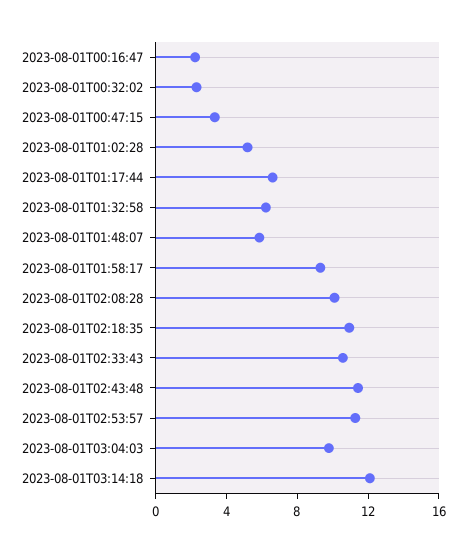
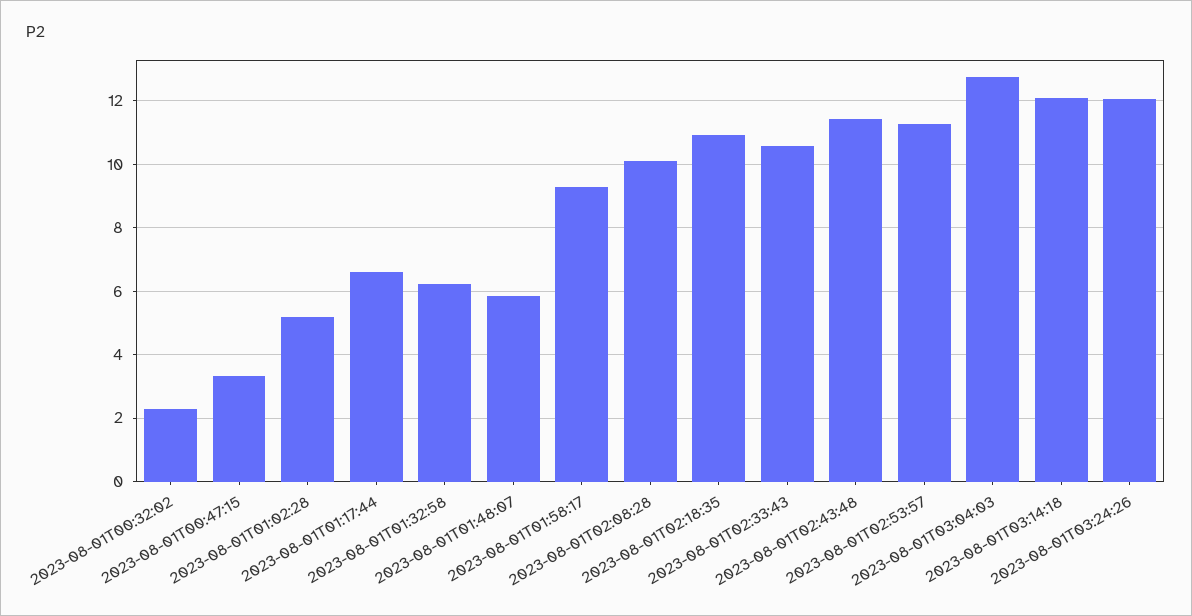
2023-08-01T00:16:47: 2 -> none
2023-08-01T03:04:03: 10 -> 12.8
2023-08-01T03:24:26: none -> 12

